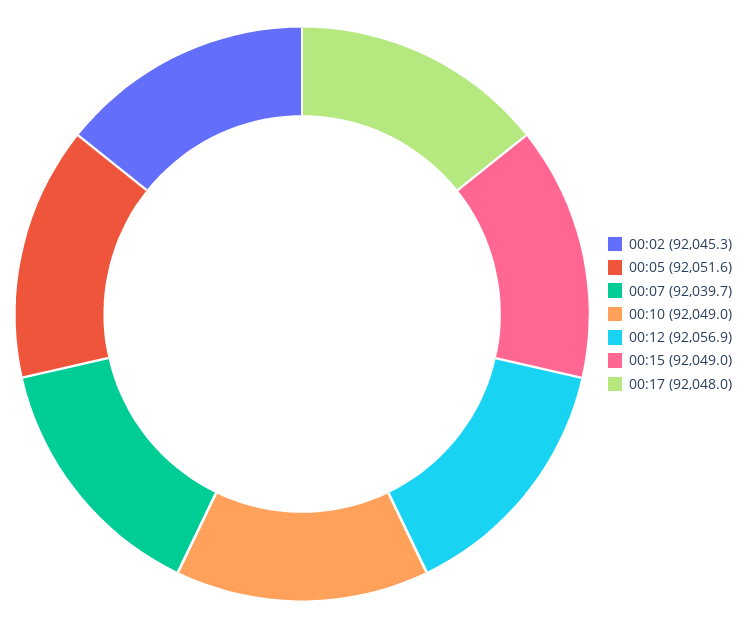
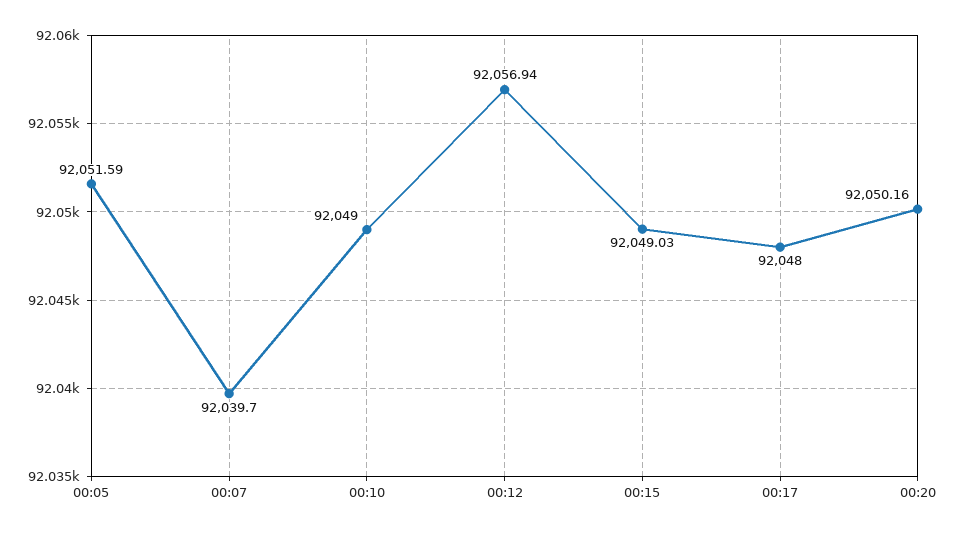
00:02: 92045.3 -> none
00:20: none -> 92050.16

